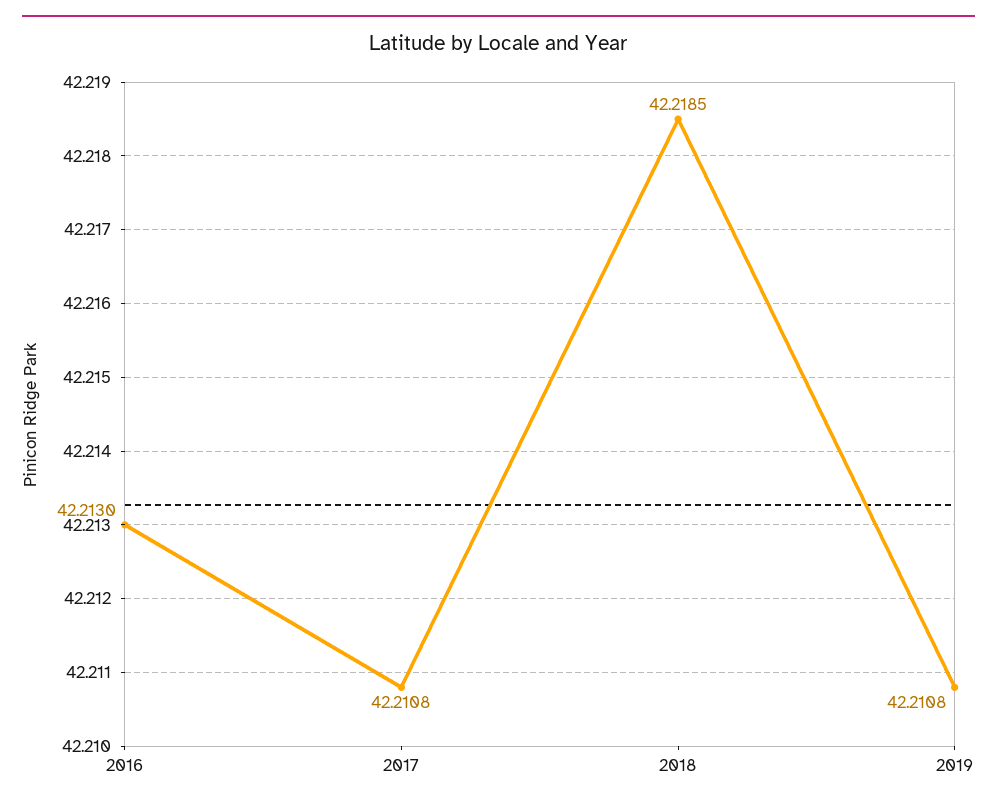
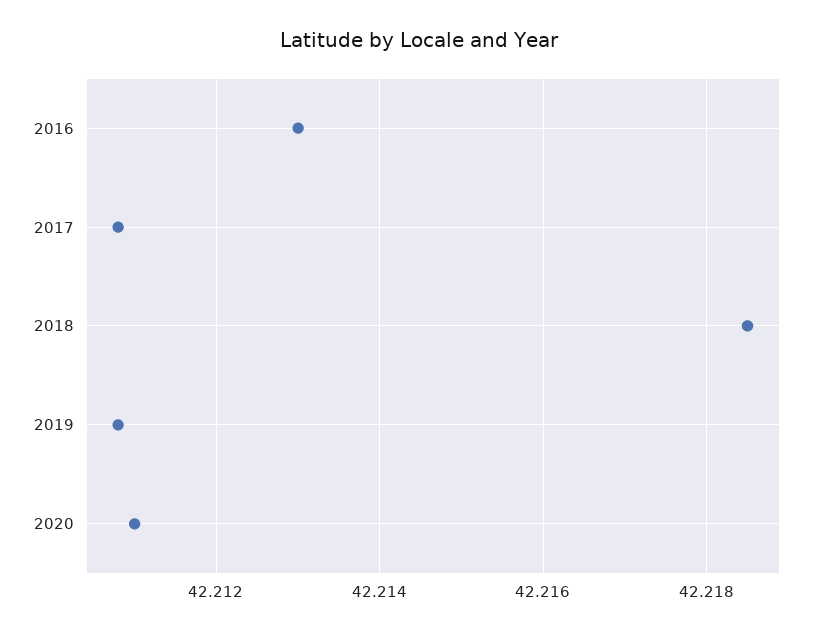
2020: none -> 42.211

